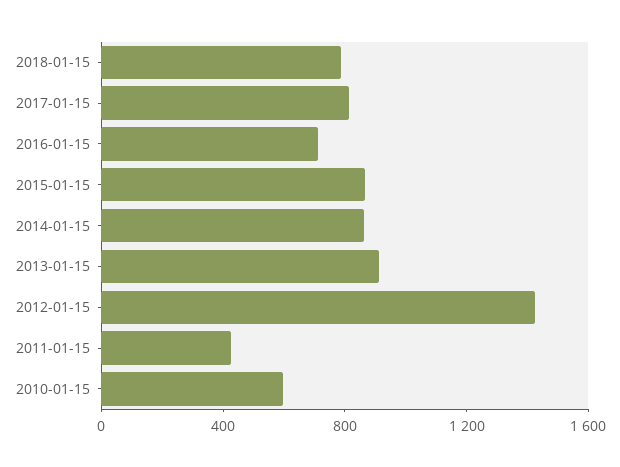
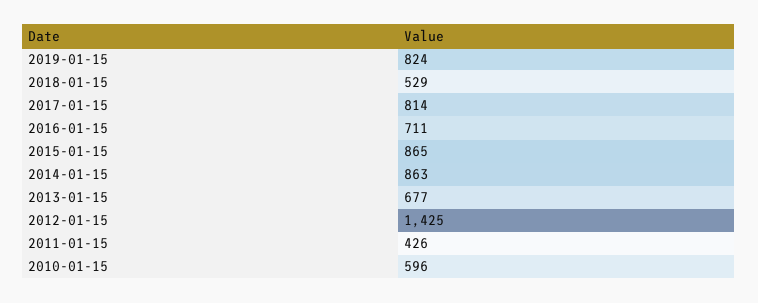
2018-01-15: 800 -> 529
2013-01-15: 900 -> 677
2019-01-15: none -> 824

